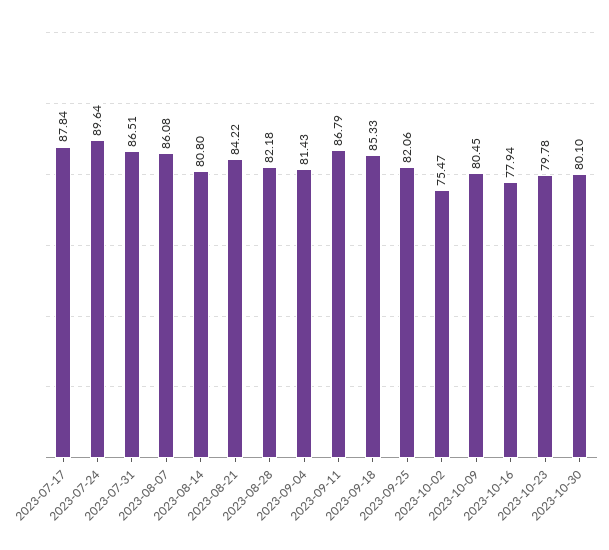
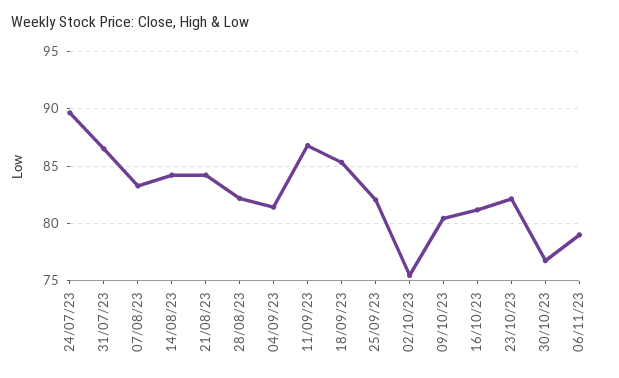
2023-07-17: 87.84 -> none
2023-08-07: 86.08 -> 83
2023-08-14: 80.8 -> 84
2023-10-16: 77.94 -> 81
2023-10-23: 79.78 -> 82
2023-10-30: 80.1 -> 77
06/11/23: none -> 79

